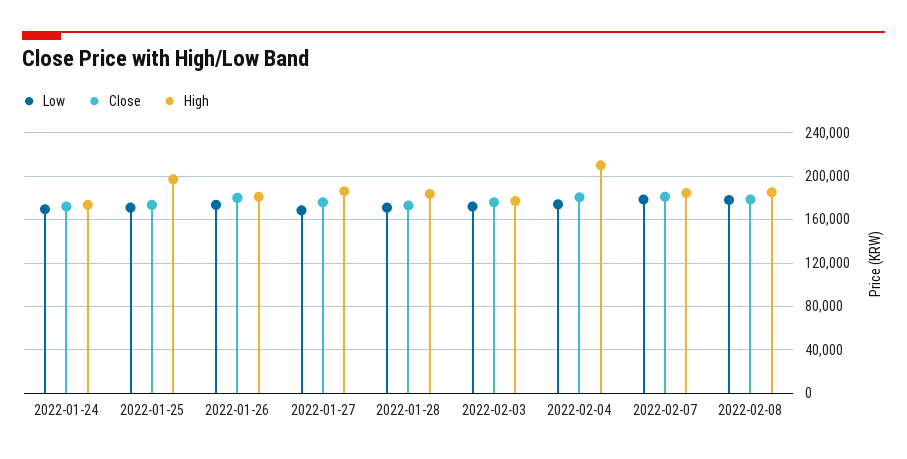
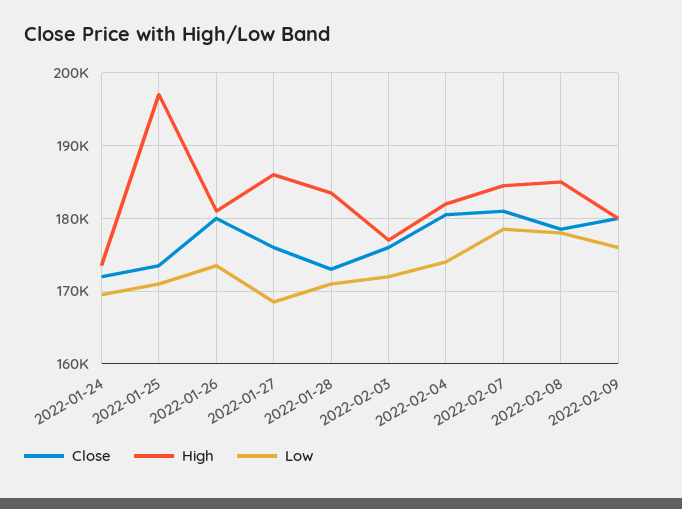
High, 2022-02-04: 210000 -> 182000
Close, 2022-02-09: none -> 180000
High, 2022-02-09: none -> 180000
Low, 2022-02-09: none -> 176000

